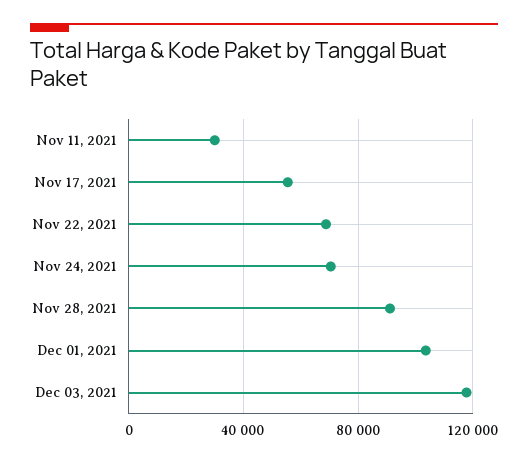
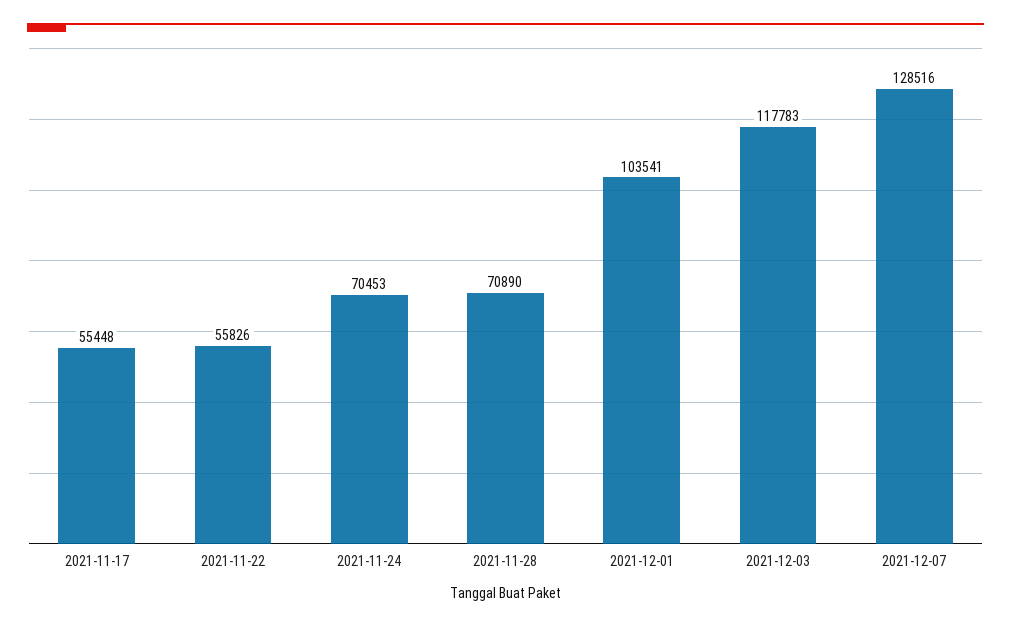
Nov 11, 2021: 30000 -> none
Nov 22, 2021: 70000 -> 55826
Nov 28, 2021: 90000 -> 70890
2021-12-07: none -> 128516

